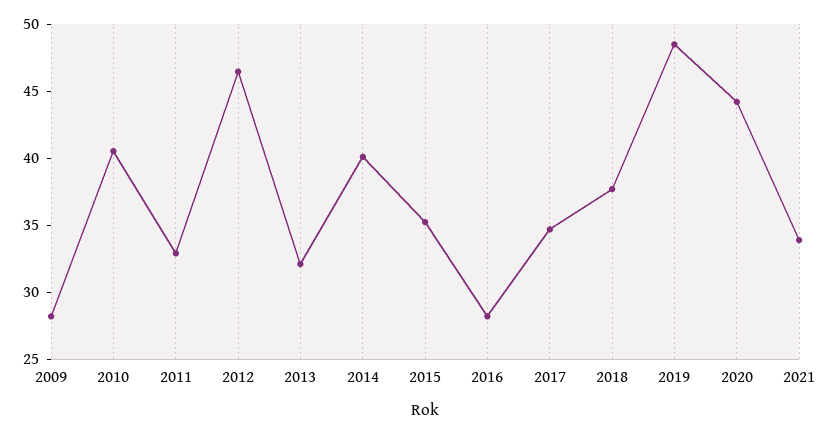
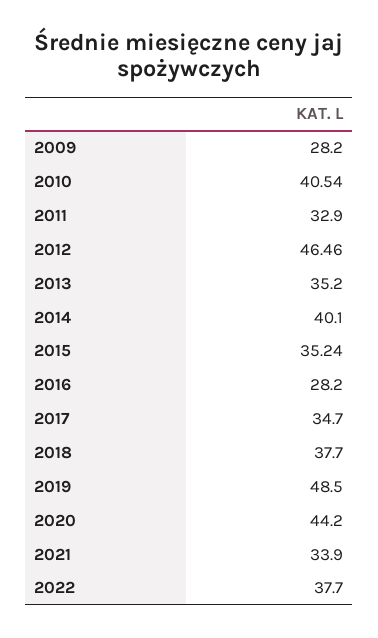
2013: 32 -> 35.2
2022: none -> 37.7

